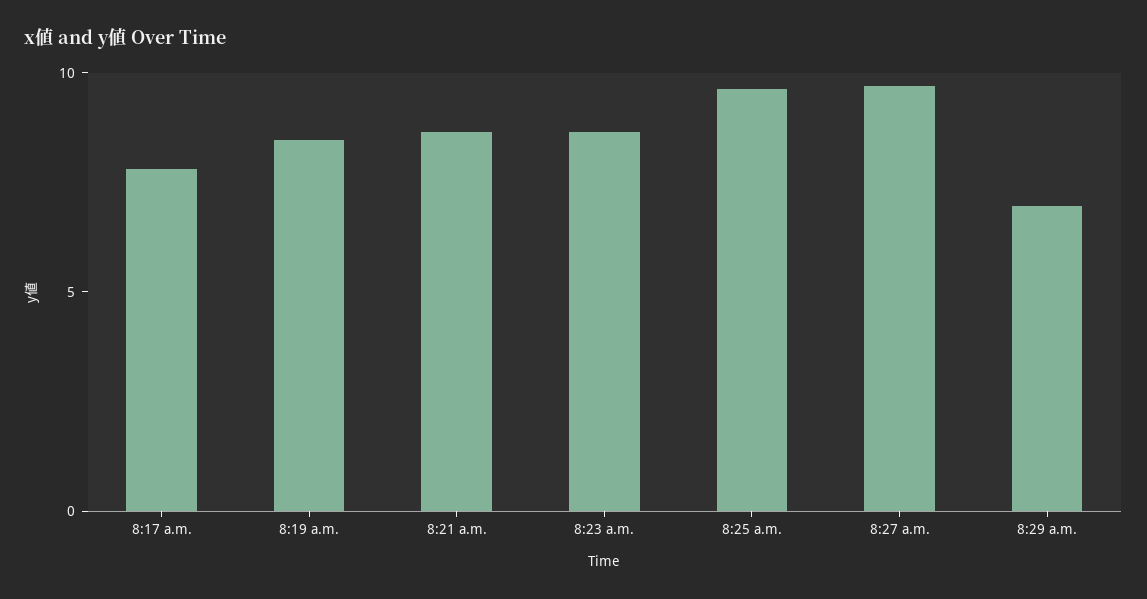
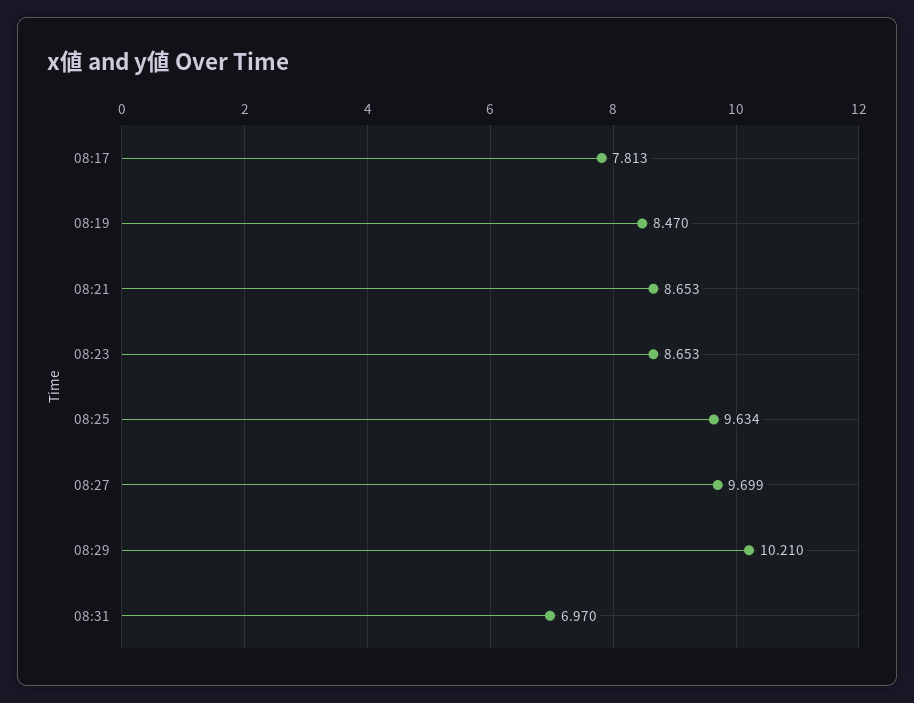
8:29 a.m.: 7 -> 10.21
08:31: none -> 6.97

